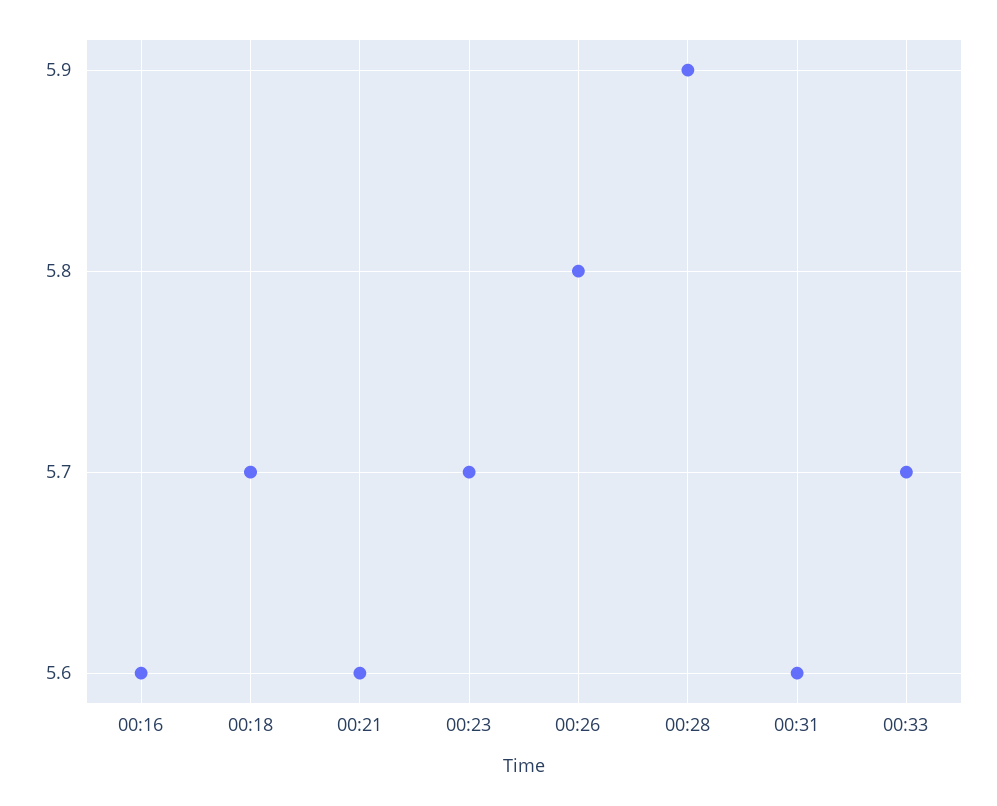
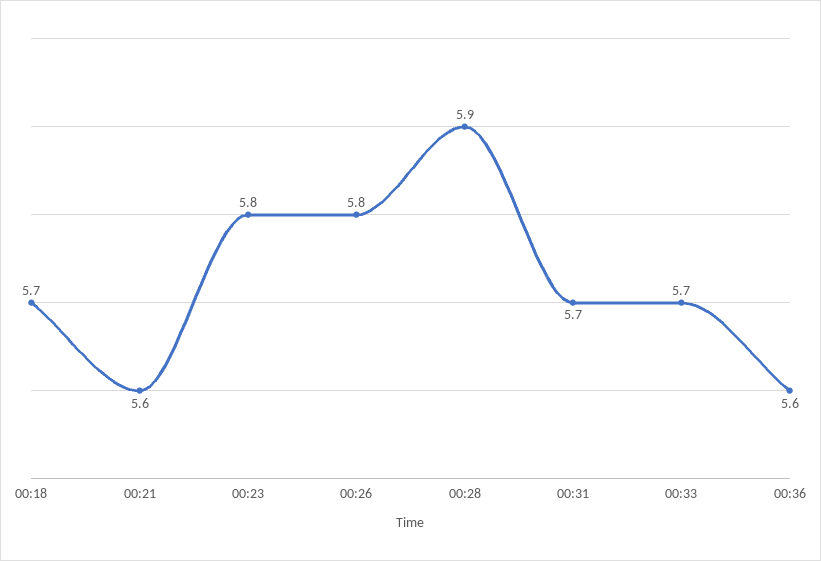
00:16: 5.6 -> none
00:23: 5.7 -> 5.8
00:31: 5.6 -> 5.7
00:36: none -> 5.6

